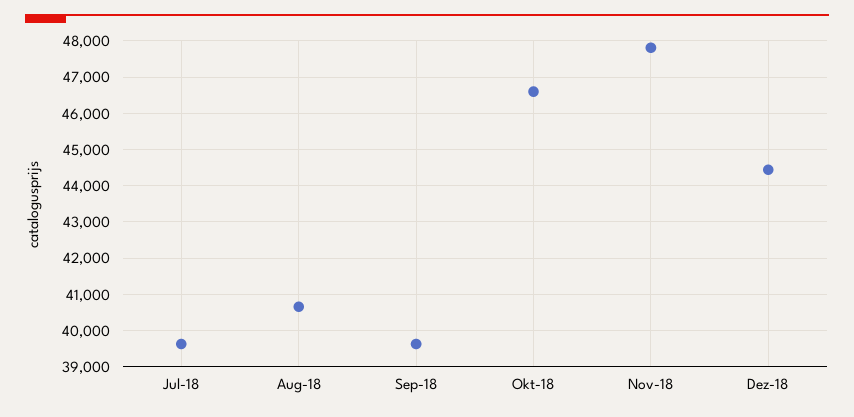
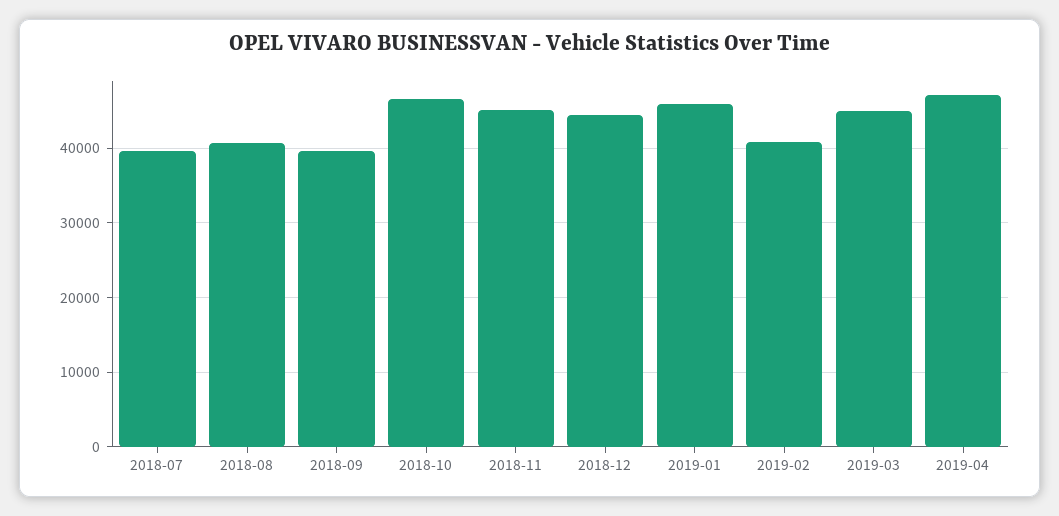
Nov-18: 47800 -> 45000
2019-01: none -> 46000
2019-02: none -> 41000
2019-03: none -> 45000
2019-04: none -> 47000

